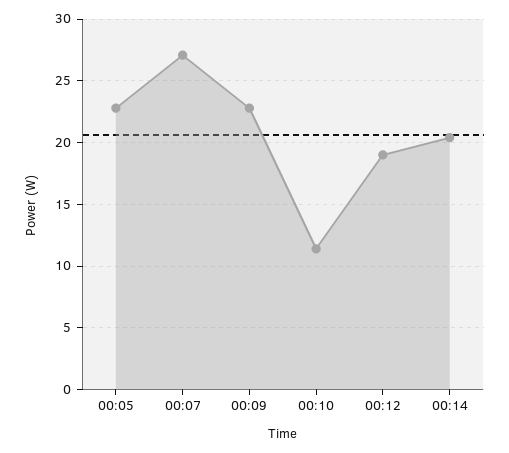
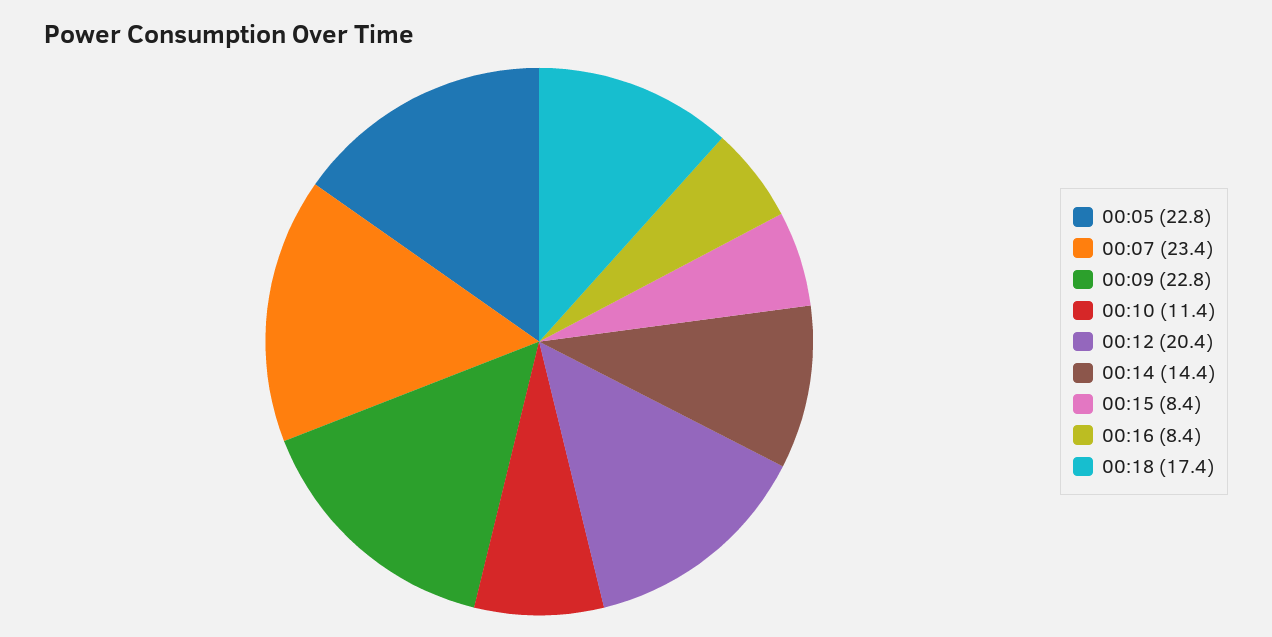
00:07: 27 -> 23.4
00:12: 19 -> 20.4
00:14: 20.5 -> 14.4
00:15: none -> 8.4
00:16: none -> 8.4
00:18: none -> 17.4

